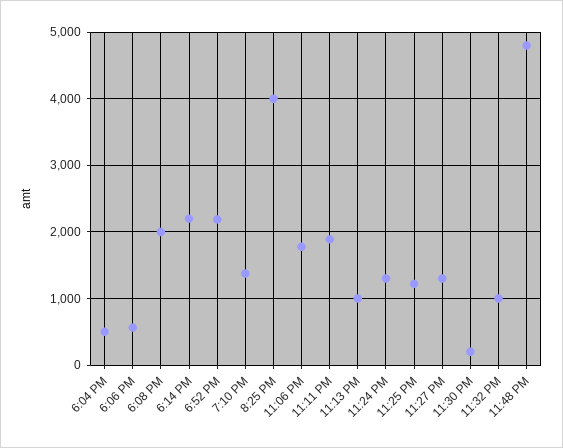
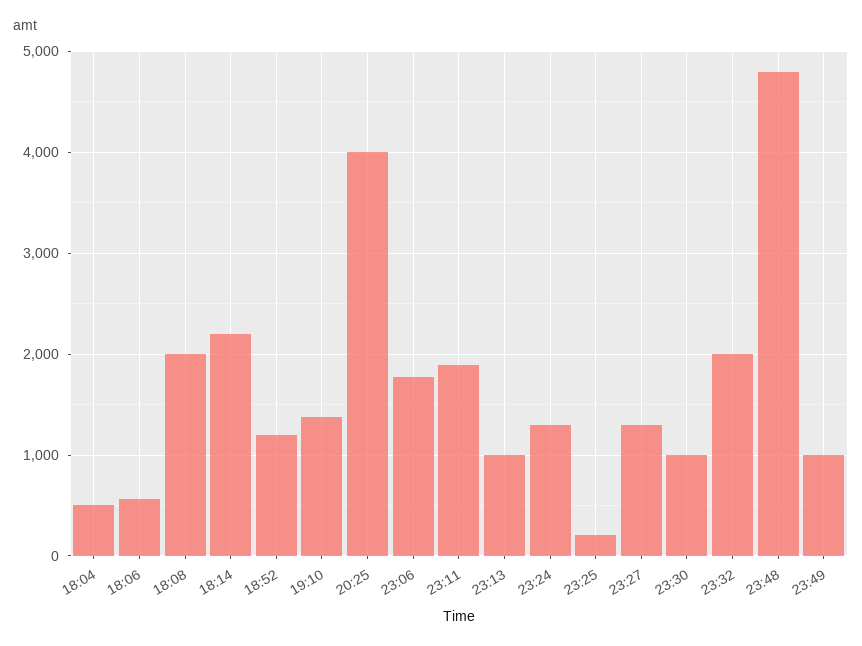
6:52 PM: 2200 -> 1200
11:25 PM: 1200 -> 200
11:30 PM: 200 -> 1000
11:32 PM: 1000 -> 2000
23:49: none -> 1000

